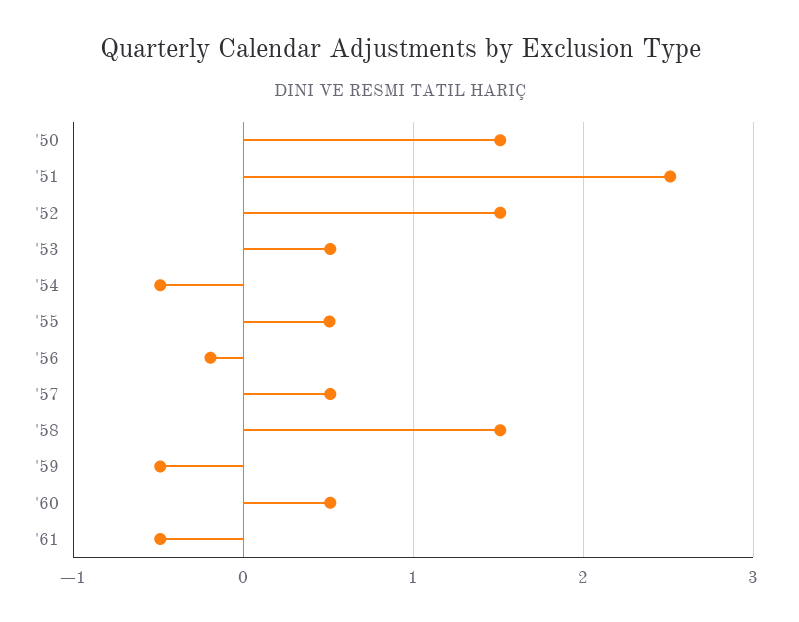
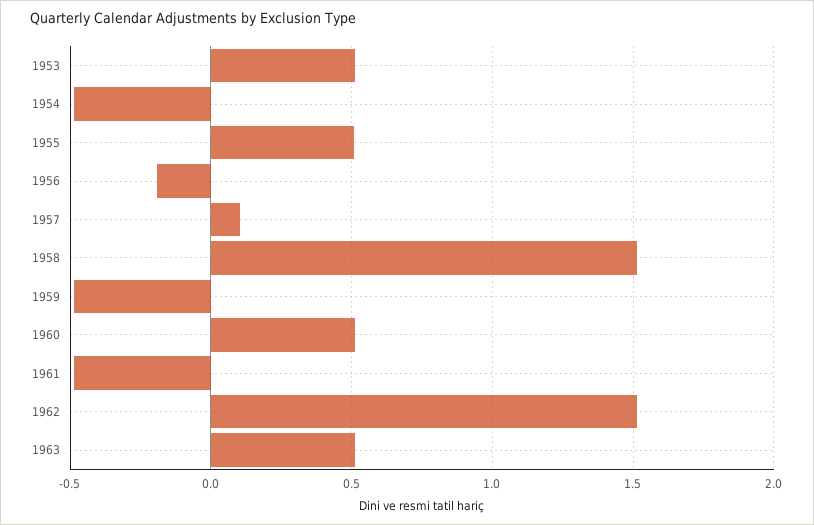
'50: 1.5 -> none
'51: 2.5 -> none
'52: 1.5 -> none
'57: 0.5 -> 0.1
1962: none -> 1.5
1963: none -> 0.5

